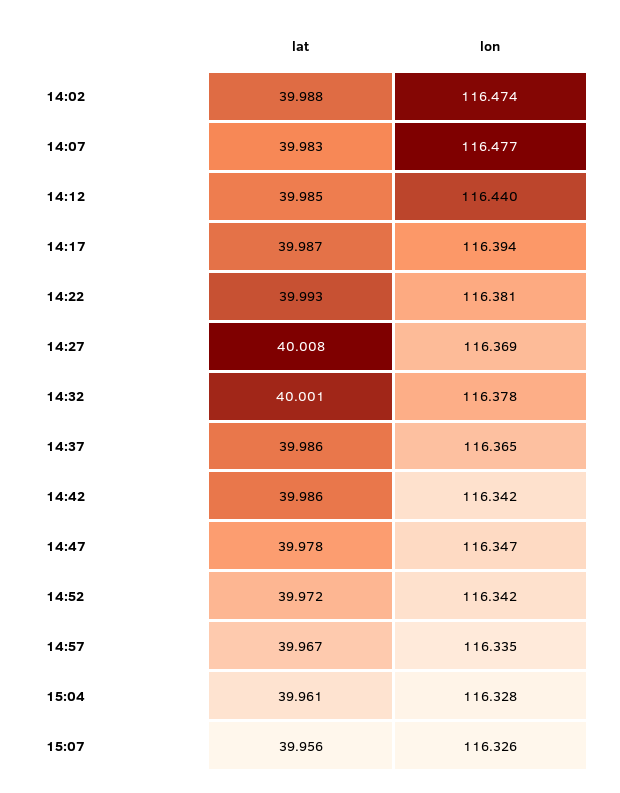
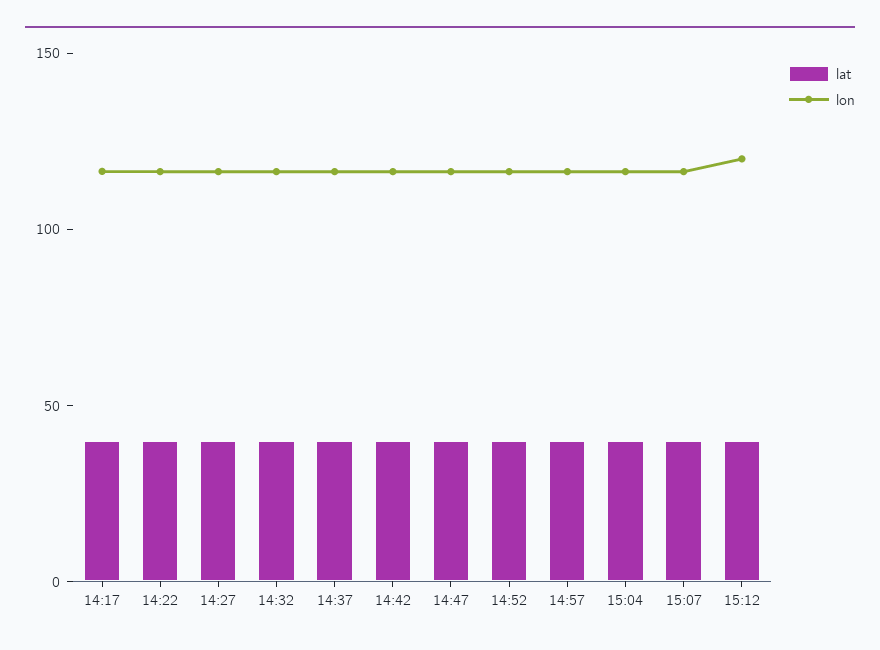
lat, 14:02: 39.988 -> none
lon, 14:02: 116.474 -> none
lat, 14:07: 39.983 -> none
lon, 14:07: 116.477 -> none
lat, 14:12: 39.985 -> none
lon, 14:12: 116.44 -> none
lat, 15:12: none -> 40
lon, 15:12: none -> 120

